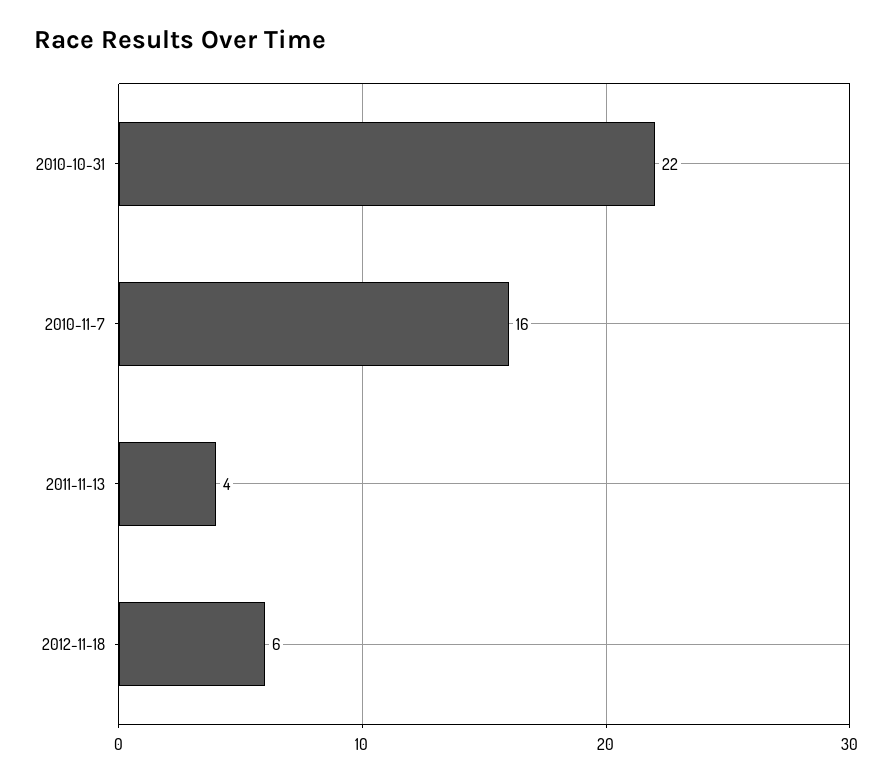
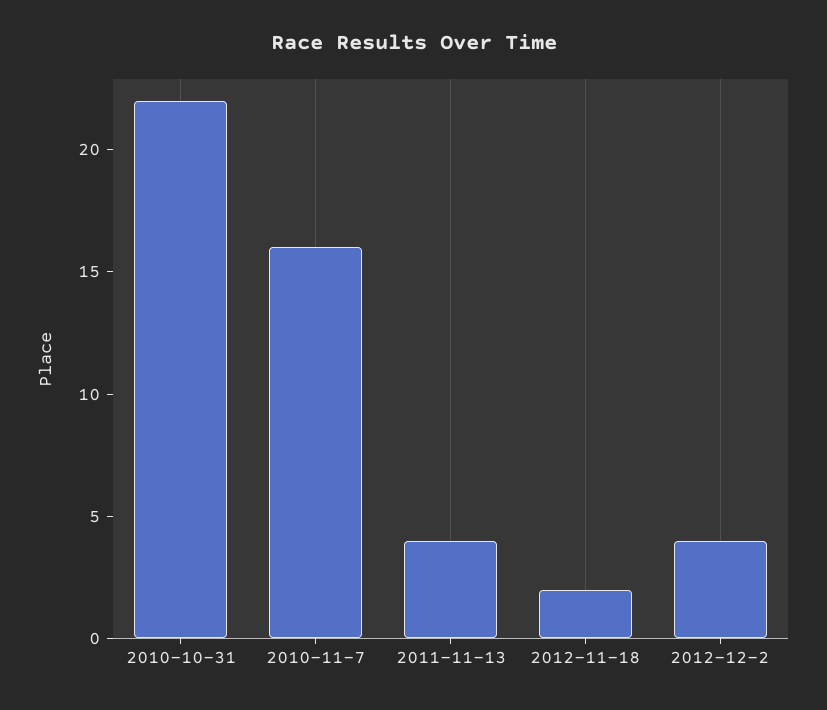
2012-11-18: 6 -> 2
2012-12-2: none -> 4

